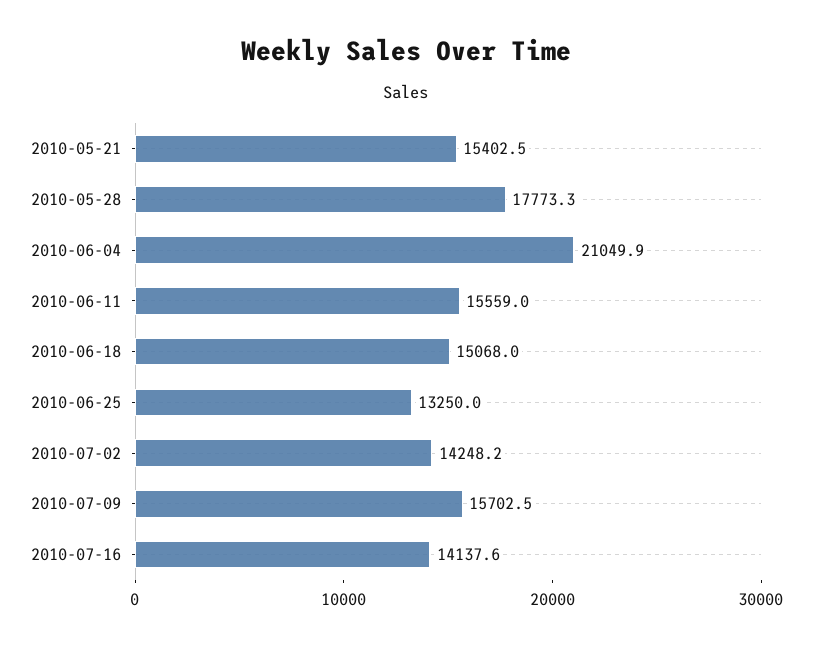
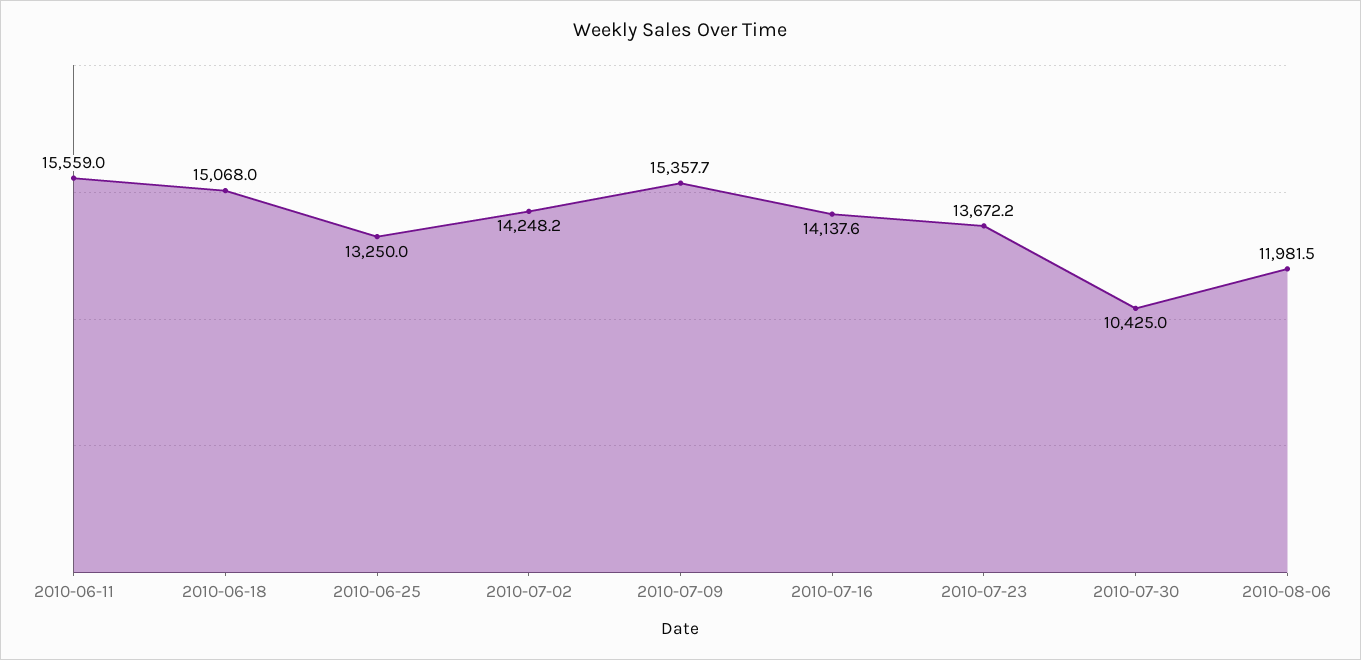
2010-05-21: 15402.5 -> none
2010-05-28: 17773.3 -> none
2010-06-04: 21049.9 -> none
2010-07-09: 15702.5 -> 15357.7
2010-07-23: none -> 13672.2
2010-07-30: none -> 10425
2010-08-06: none -> 11981.5

